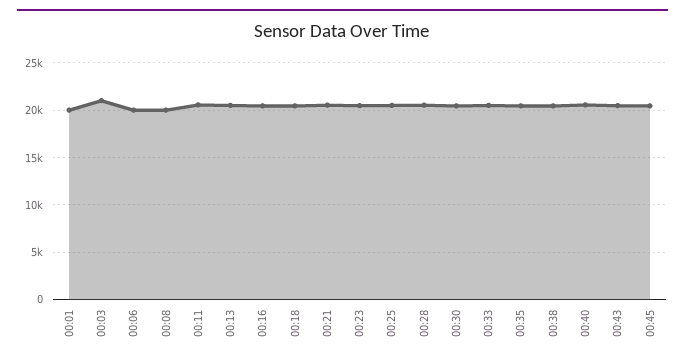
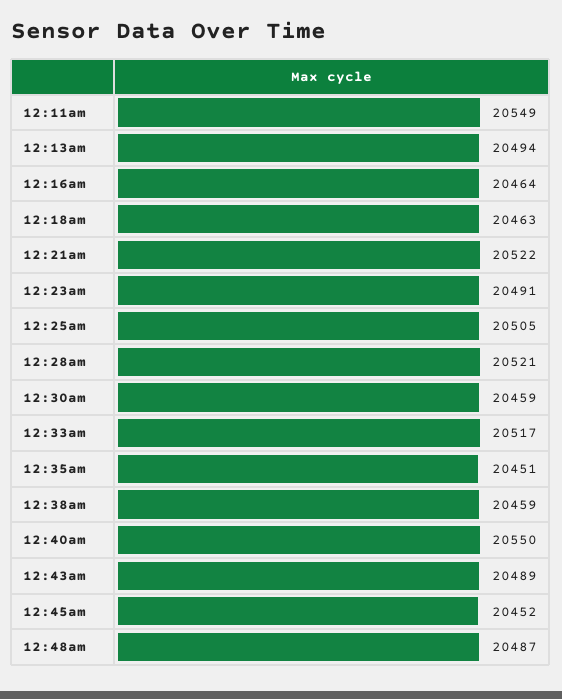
00:01: 20000 -> none
00:03: 21000 -> none
00:06: 20000 -> none
00:08: 20000 -> none
12:48am: none -> 20487

